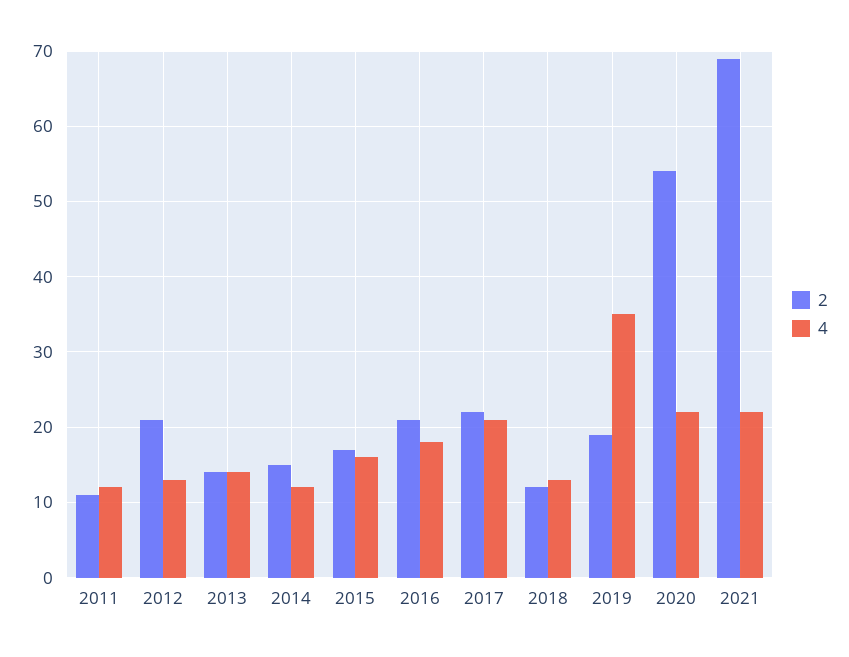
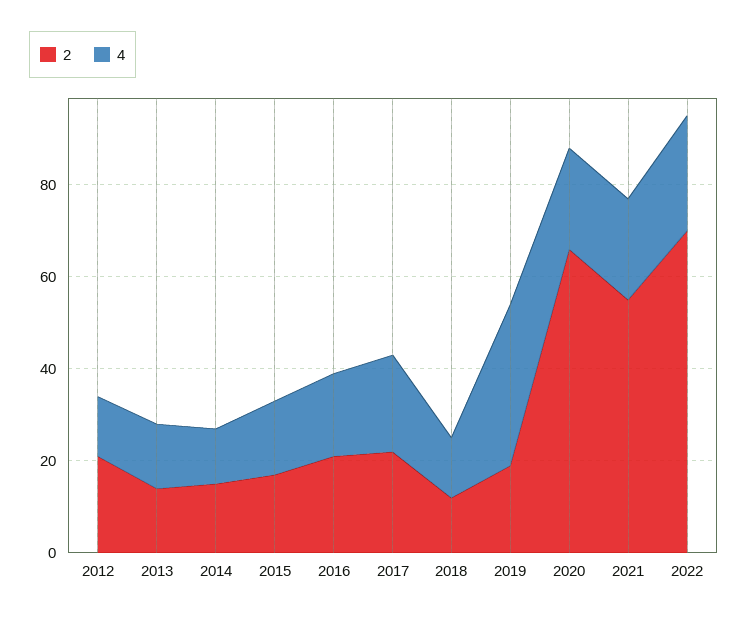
2, 2011: 11 -> none
4, 2011: 12 -> none
2, 2020: 54 -> 65
2, 2021: 69 -> 55
2, 2022: none -> 70
4, 2022: none -> 25

